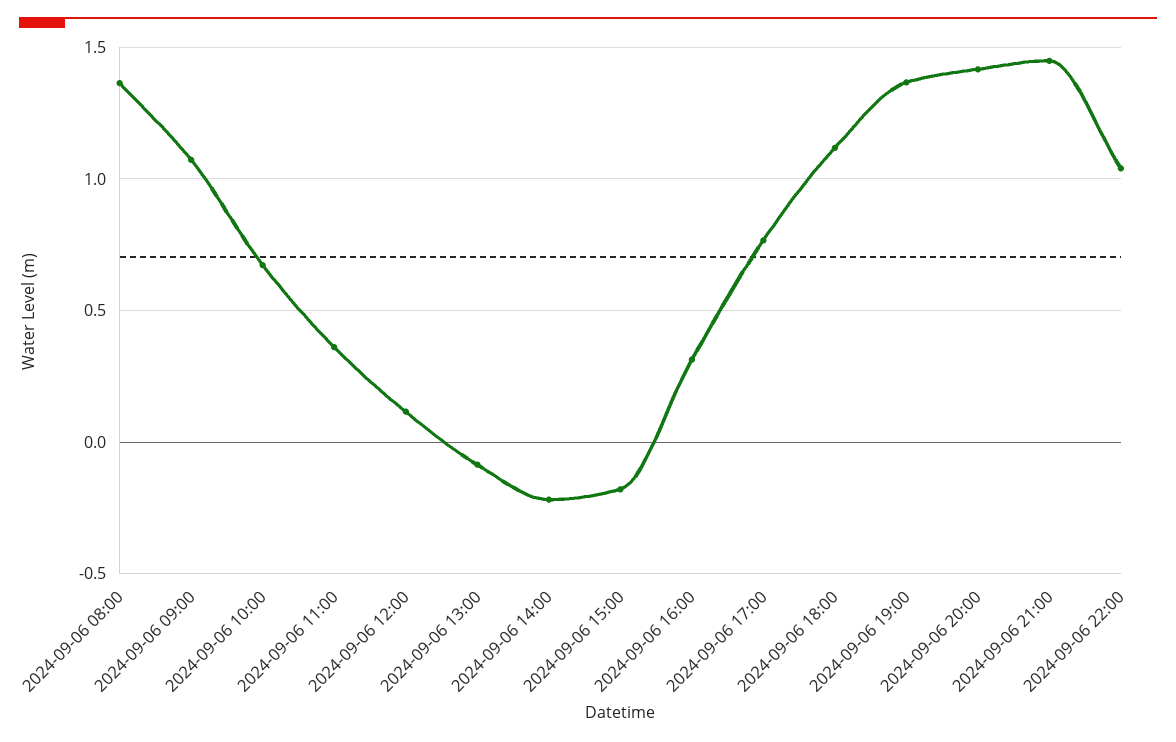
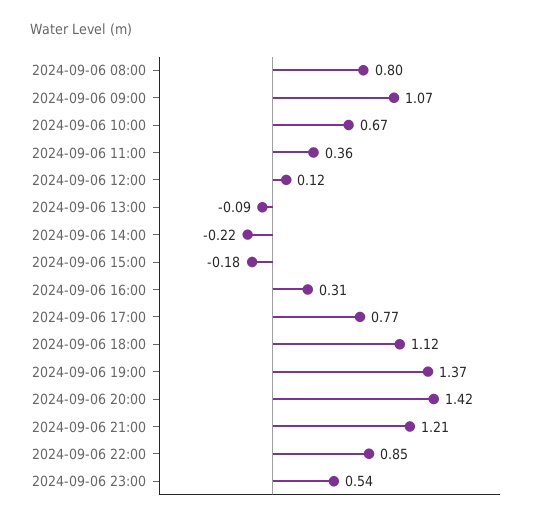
2024-09-06 08:00: 1.35 -> 0.8
2024-09-06 21:00: 1.45 -> 1.21
2024-09-06 22:00: 1.05 -> 0.85
2024-09-06 23:00: none -> 0.54

